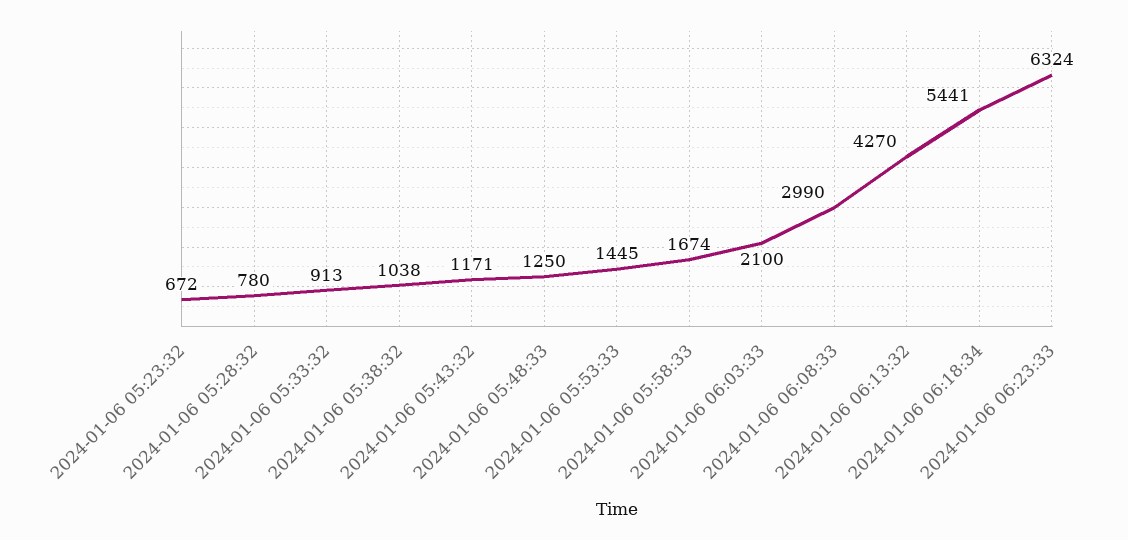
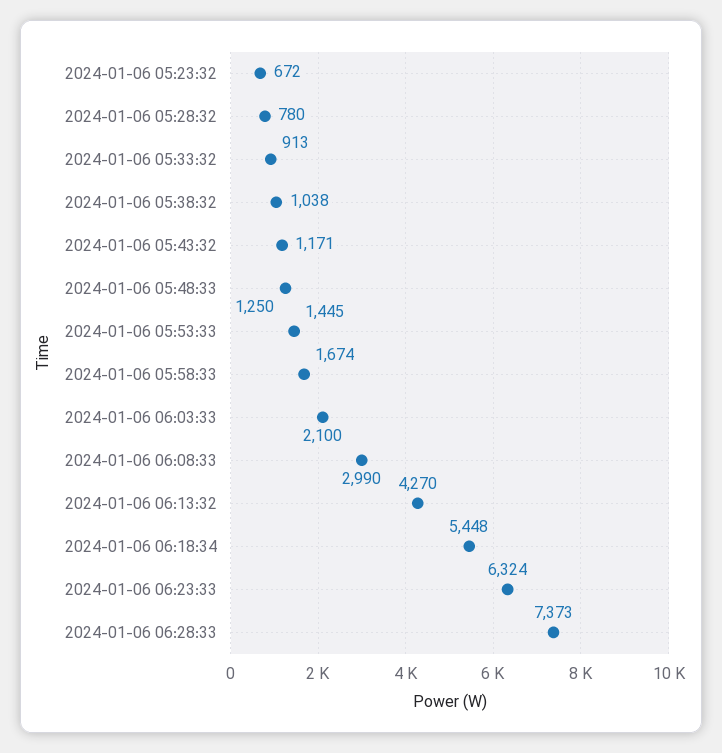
2024-01-06 06:18:34: 5441 -> 5448
2024-01-06 06:28:33: none -> 7373

